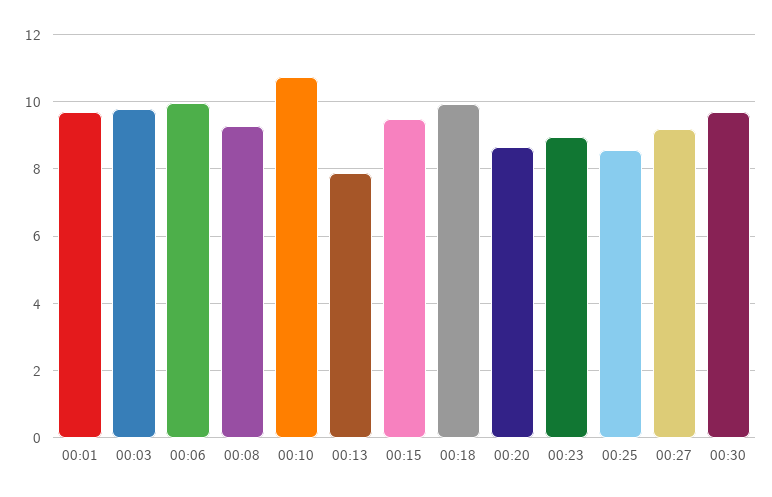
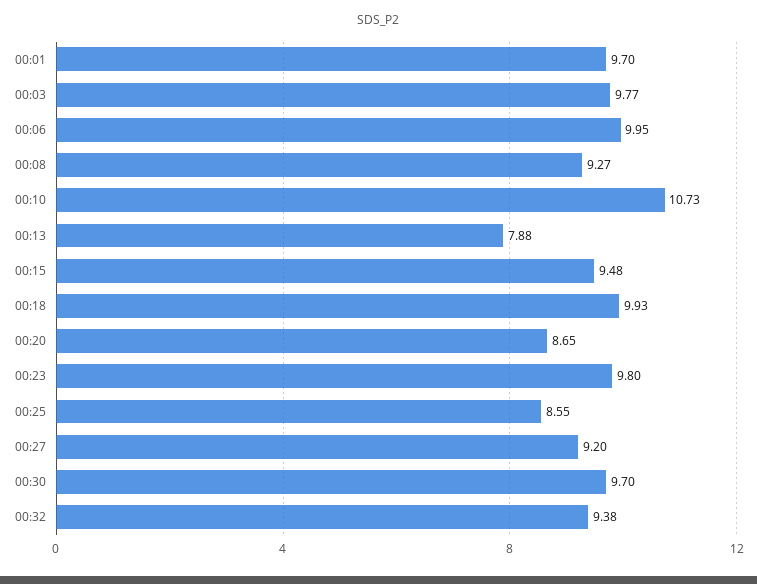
00:23: 9 -> 9.8
00:32: none -> 9.38

